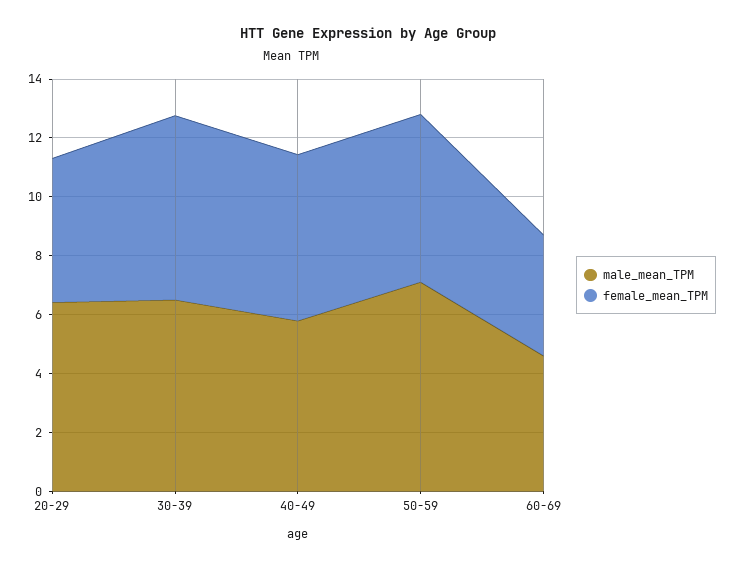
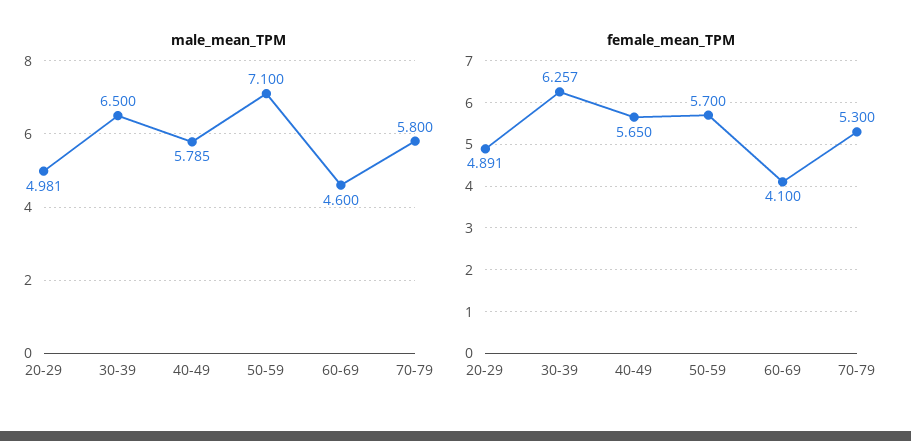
male_mean_TPM, 20-29: 6.5 -> 4.981
male_mean_TPM, 70-79: none -> 5.8
female_mean_TPM, 70-79: none -> 5.3

